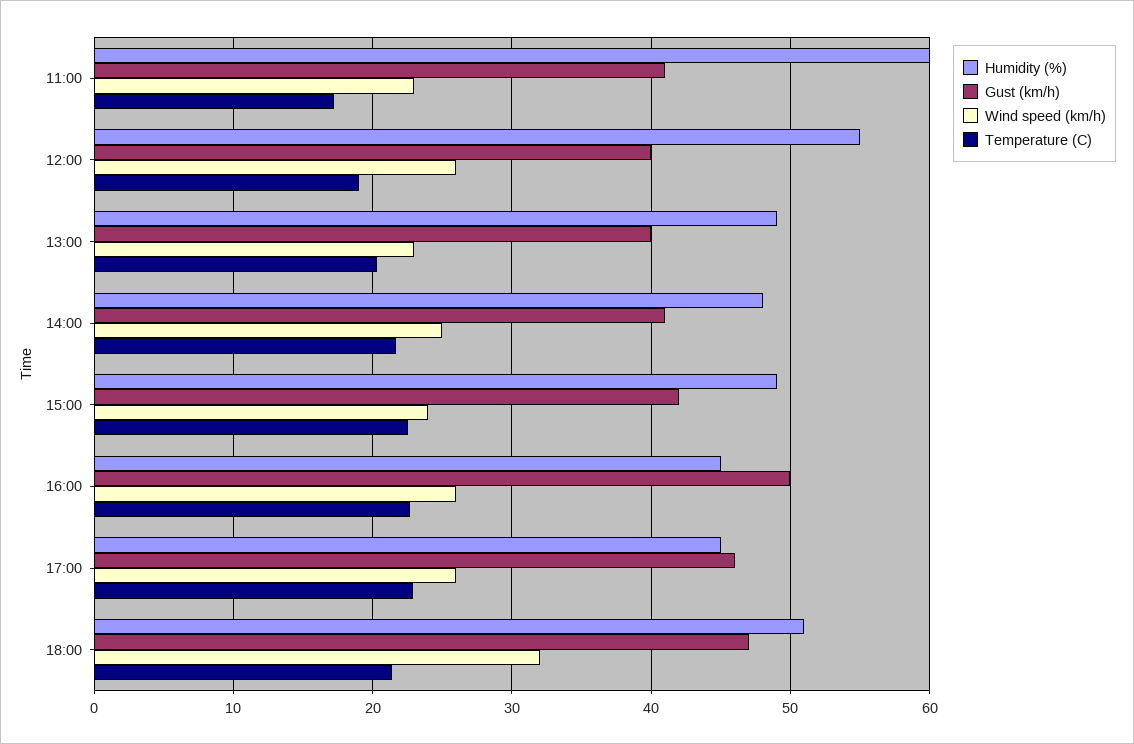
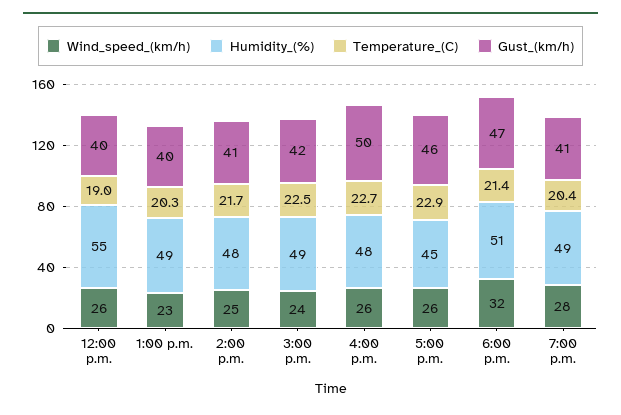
Humidity (%), 11:00: 60 -> none
Gust (km/h), 11:00: 41 -> none
Wind speed (km/h), 11:00: 23 -> none
Temperature (C), 11:00: 17 -> none
Humidity (%), 16:00: 45 -> 48
Wind speed (km/h), 7:00 p.m.: none -> 28
Humidity (%), 7:00 p.m.: none -> 49
Temperature (C), 7:00 p.m.: none -> 20.4
Gust (km/h), 7:00 p.m.: none -> 41

